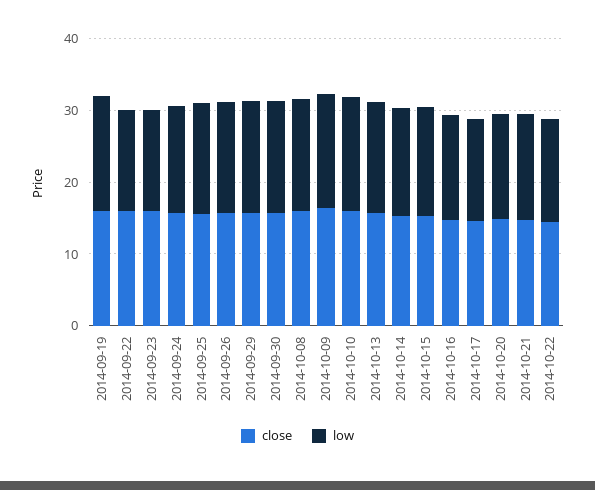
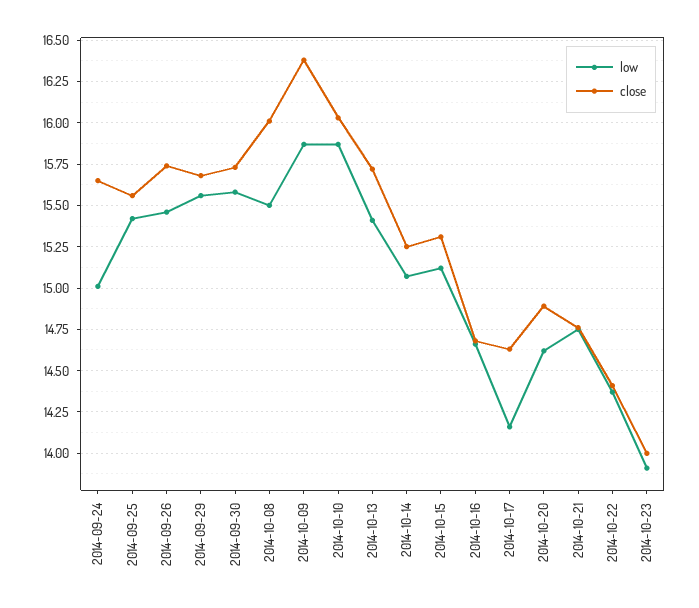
close, 2014-09-19: 16 -> none
low, 2014-09-19: 16 -> none
close, 2014-09-22: 16 -> none
low, 2014-09-22: 14 -> none
close, 2014-09-23: 16 -> none
low, 2014-09-23: 14 -> none
low, 2014-10-23: none -> 13.9
close, 2014-10-23: none -> 14

